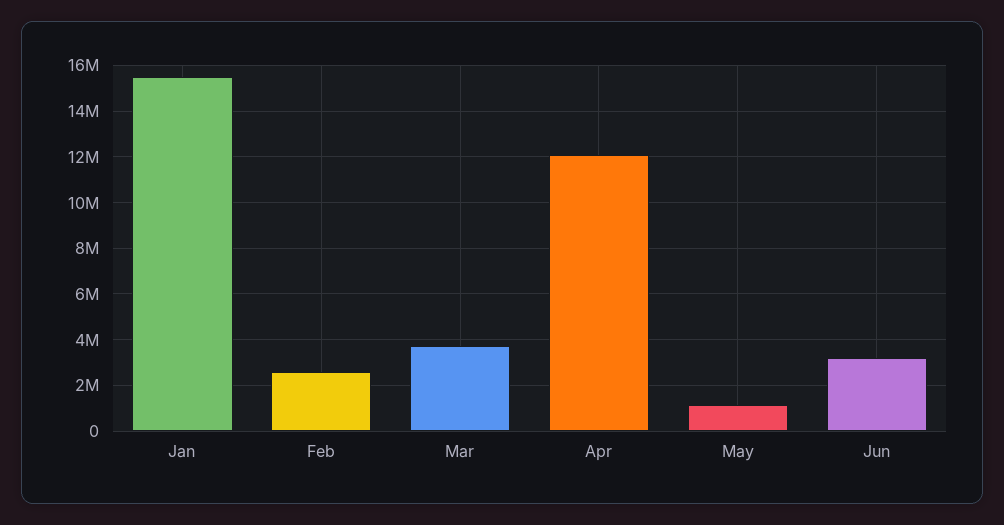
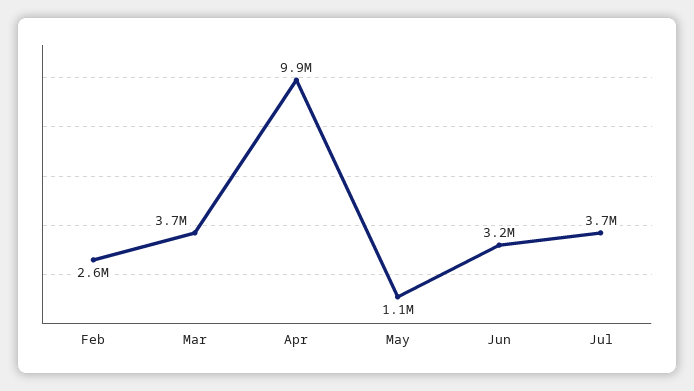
Jan: 15500000 -> none
Apr: 12000000 -> 9900000
Jul: none -> 3700000

